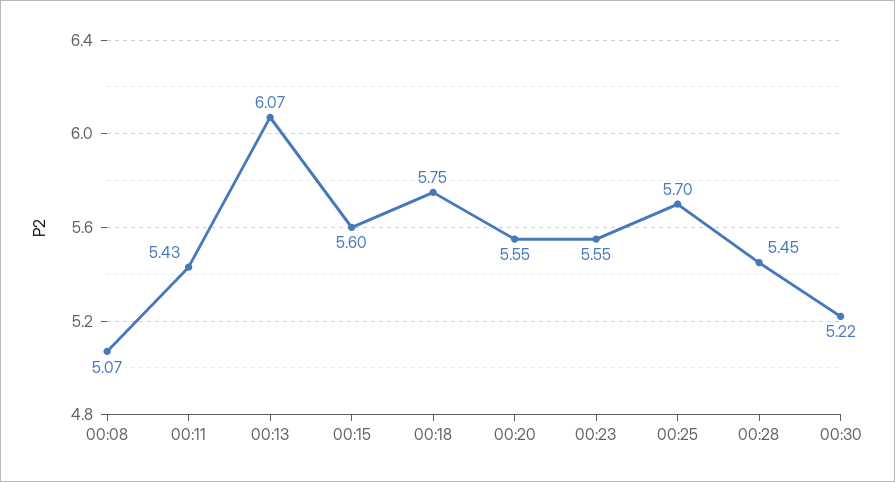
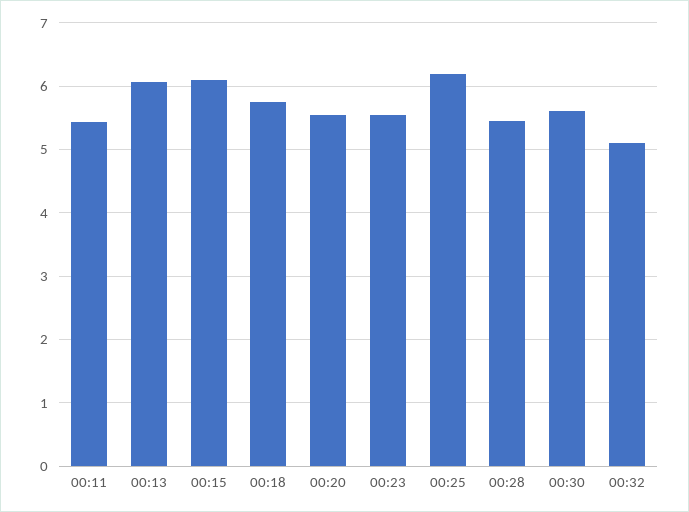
00:08: 5.07 -> none
00:15: 5.6 -> 6.1
00:25: 5.7 -> 6.2
00:30: 5.22 -> 5.6
00:32: none -> 5.1

